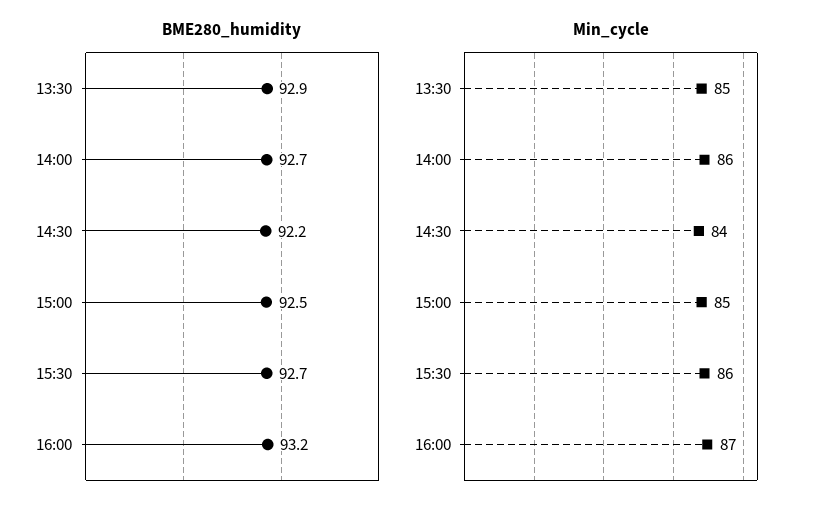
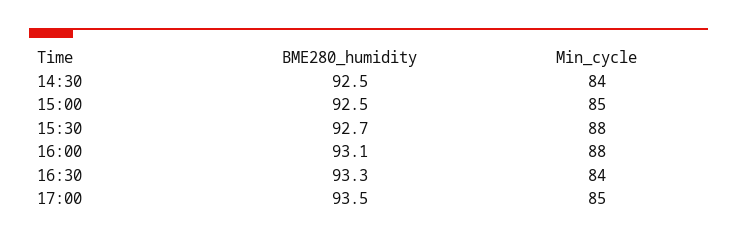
BME280_humidity, 13:30: 92.9 -> none
BME280_humidity, 14:00: 92.7 -> none
BME280_humidity, 14:30: 92.2 -> 92.5
BME280_humidity, 16:00: 93.2 -> 93.1
Min_cycle, 13:30: 85 -> none
Min_cycle, 14:00: 86 -> none
Min_cycle, 15:30: 86 -> 88
Min_cycle, 16:00: 87 -> 88
BME280_humidity, 16:30: none -> 93.3
Min_cycle, 16:30: none -> 84
BME280_humidity, 17:00: none -> 93.5
Min_cycle, 17:00: none -> 85

